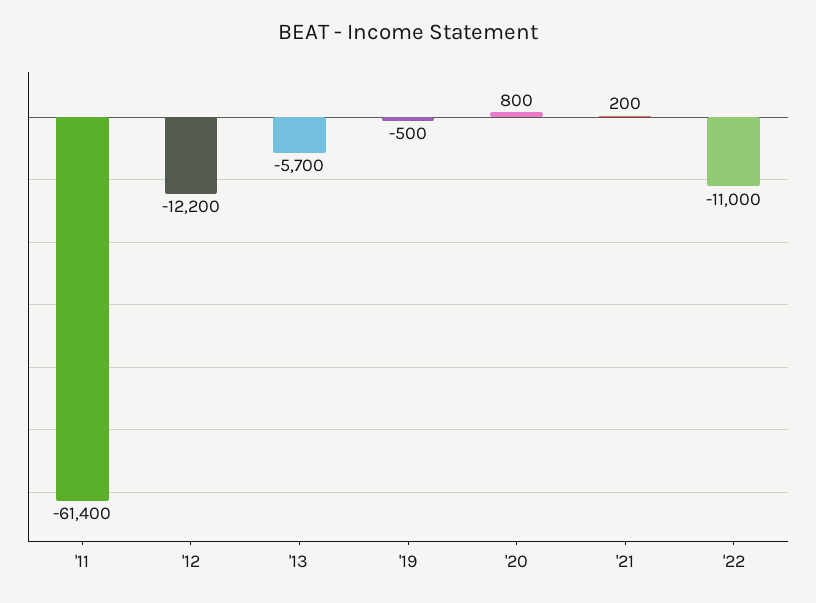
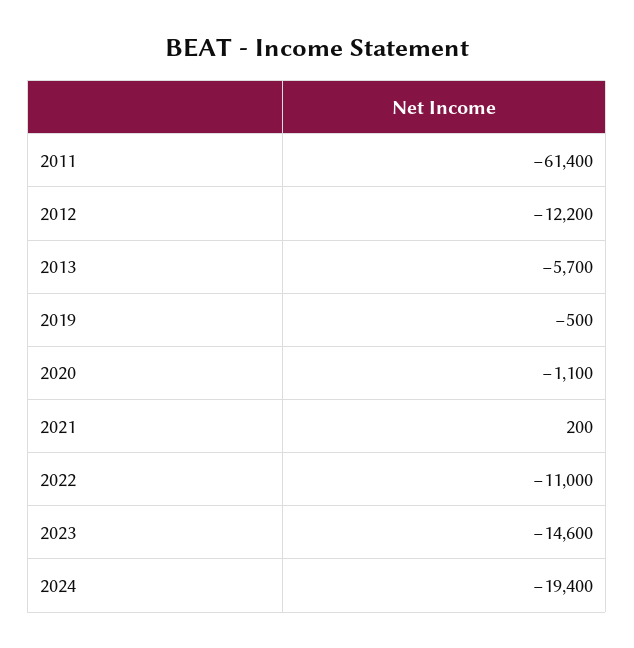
'20: 800 -> -1100
2023: none -> -14600
2024: none -> -19400

